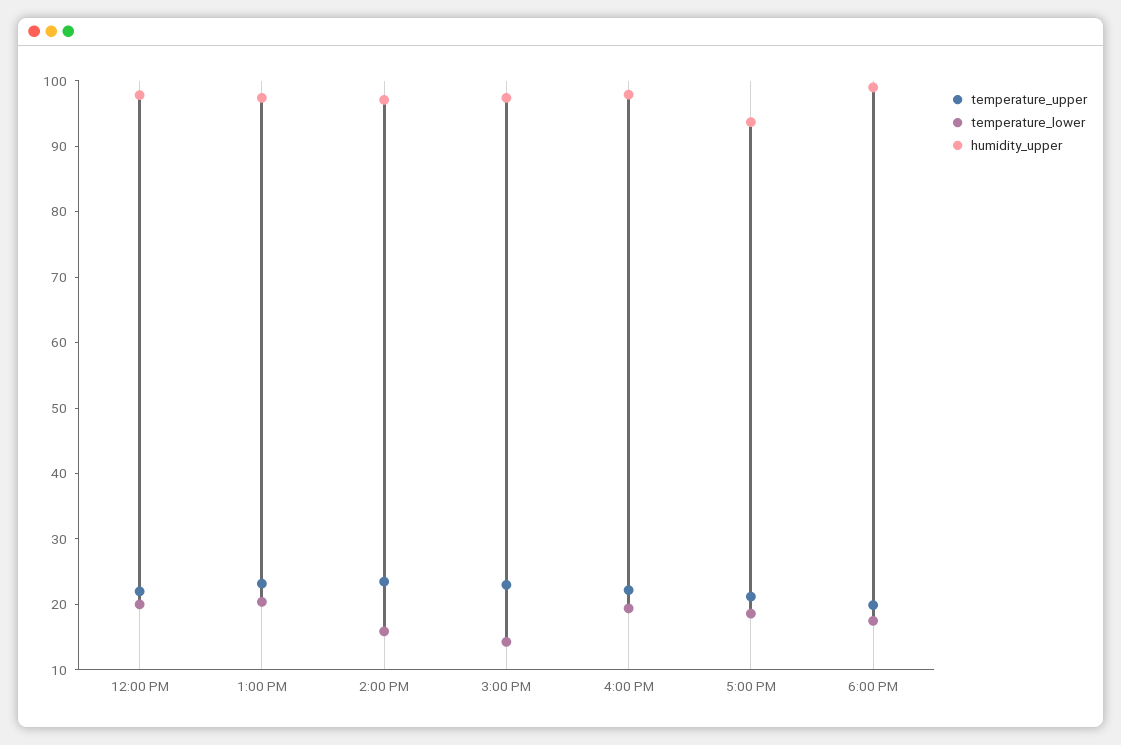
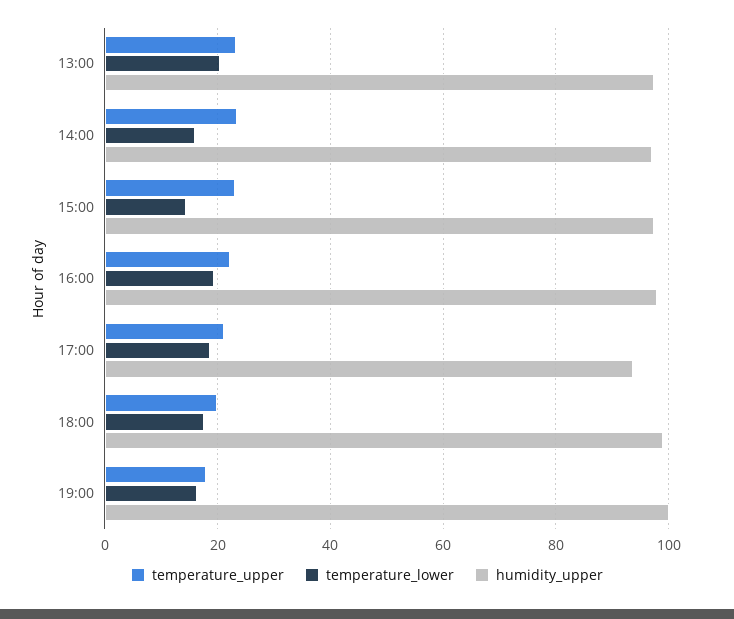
temperature_upper, 12:00 PM: 22 -> none
temperature_lower, 12:00 PM: 20 -> none
humidity_upper, 12:00 PM: 98 -> none
temperature_upper, 19:00: none -> 18
temperature_lower, 19:00: none -> 16
humidity_upper, 19:00: none -> 100

